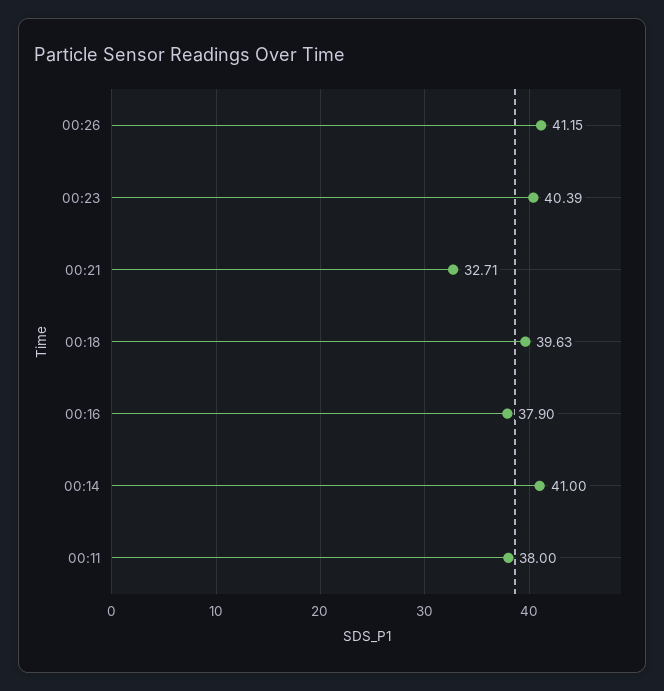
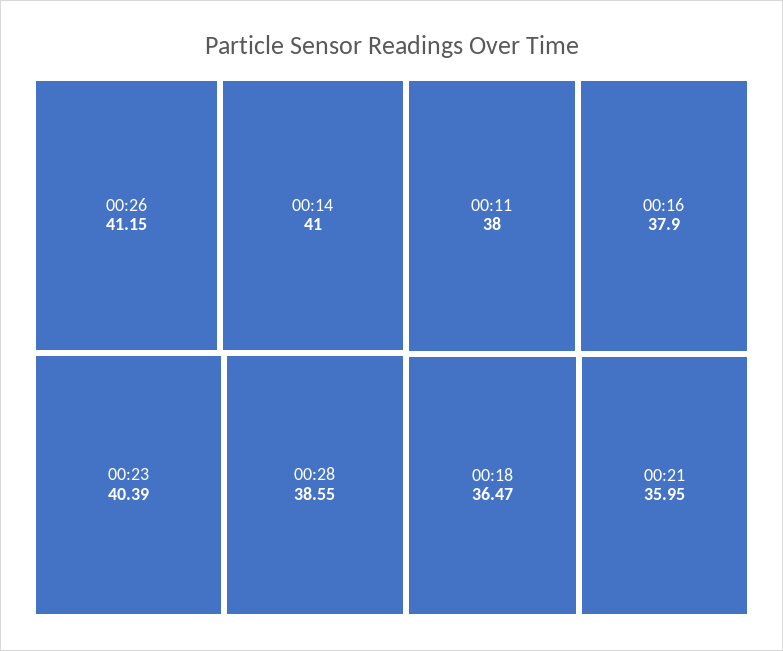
00:21: 32.71 -> 35.95
00:18: 39.63 -> 36.47
00:28: none -> 38.55

